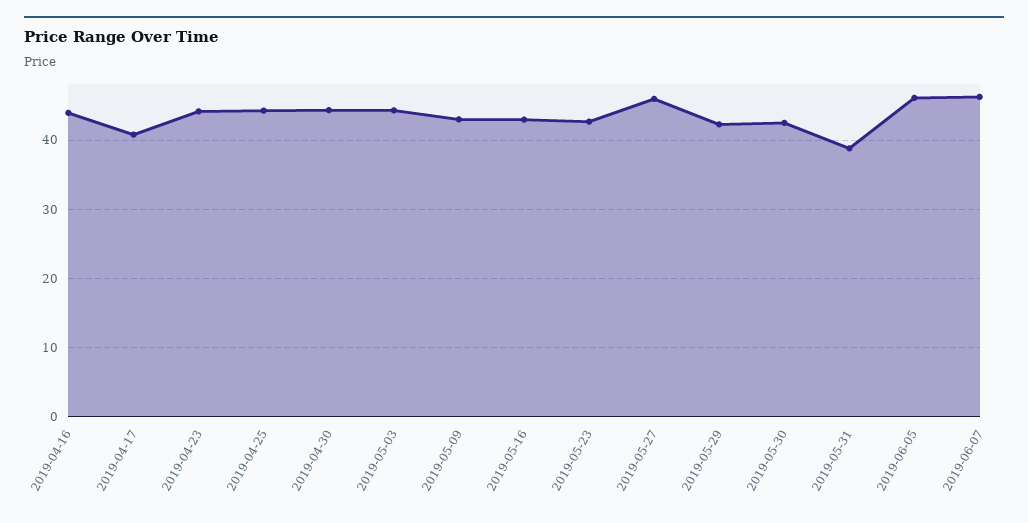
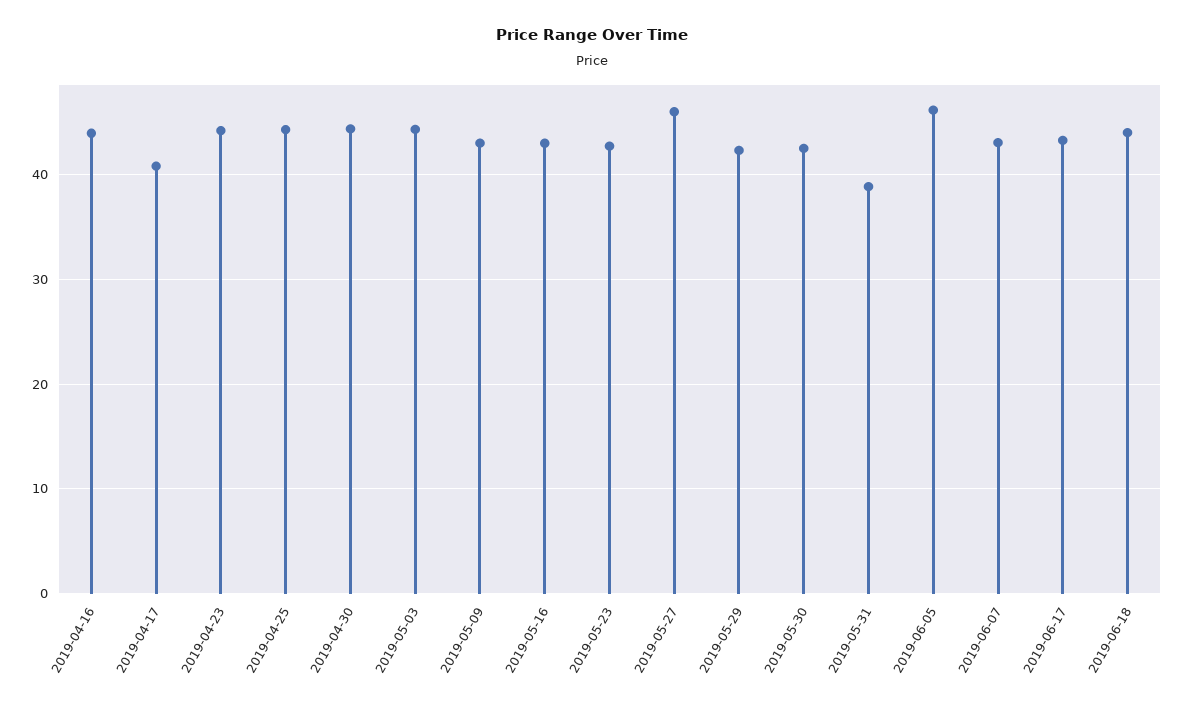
2019-06-07: 46 -> 43
2019-06-17: none -> 43
2019-06-18: none -> 44

